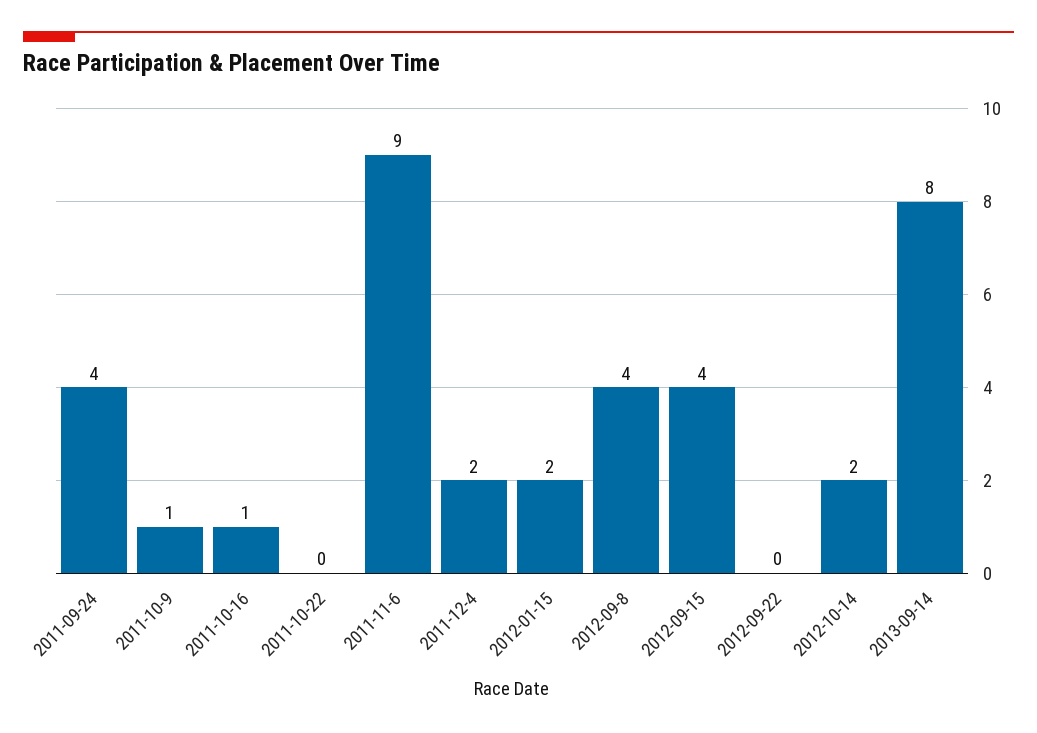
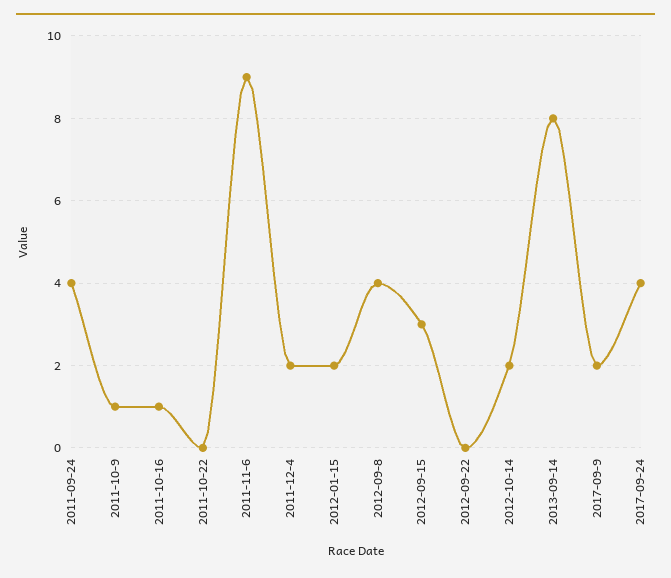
2012-09-15: 4 -> 3
2017-09-9: none -> 2
2017-09-24: none -> 4

